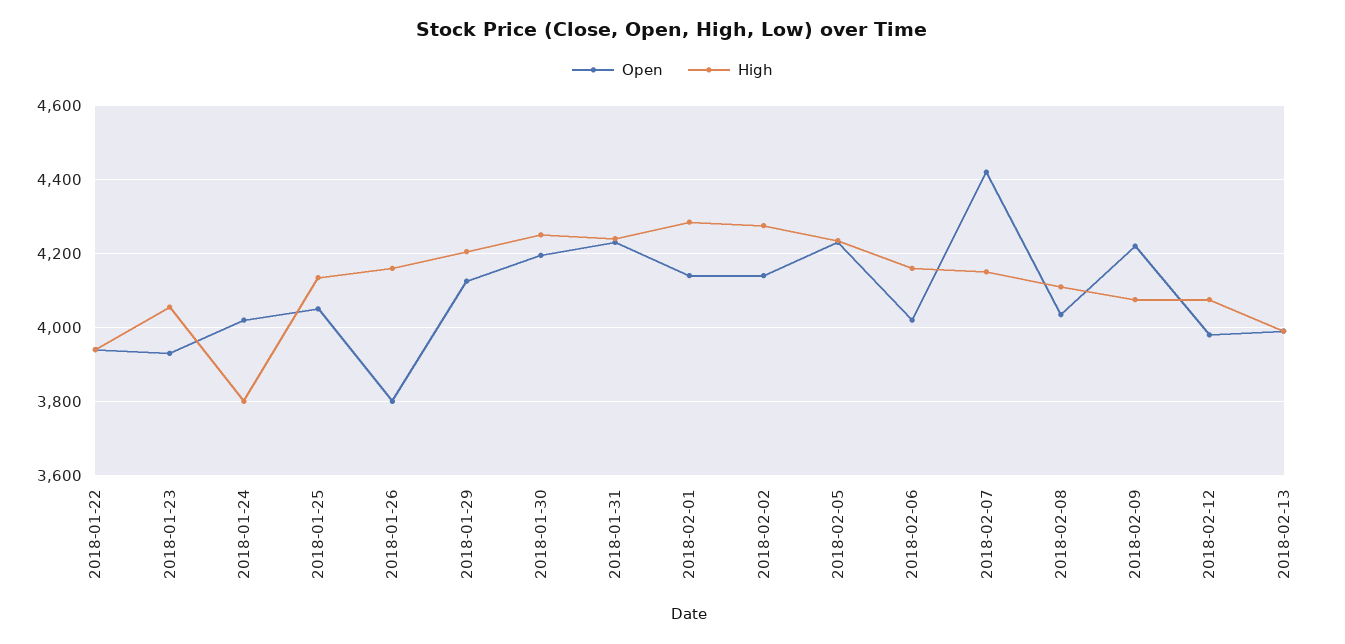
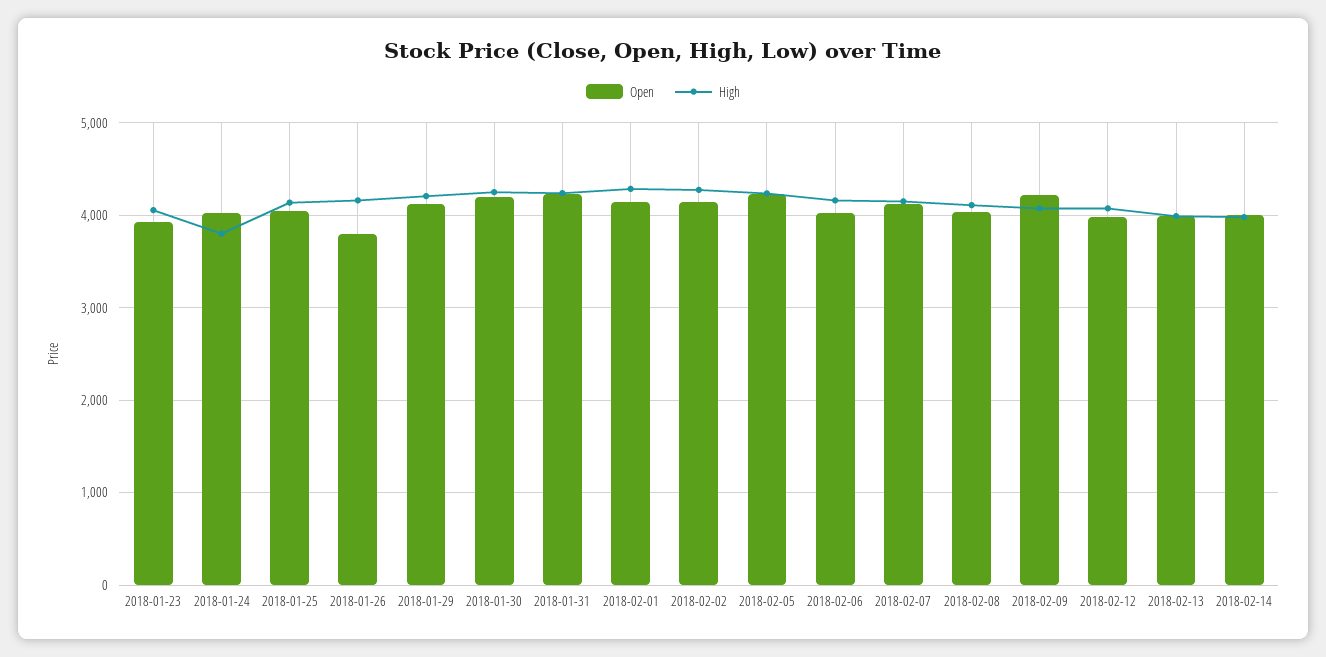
Open, 2018-01-22: 3940 -> none
High, 2018-01-22: 3940 -> none
Open, 2018-02-07: 4420 -> 4100
Open, 2018-02-14: none -> 4000
High, 2018-02-14: none -> 4000

